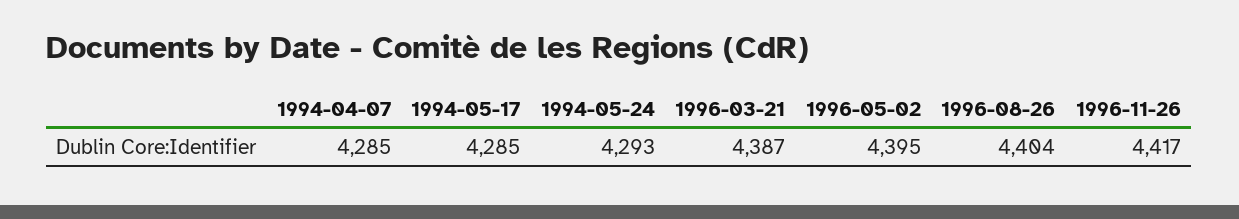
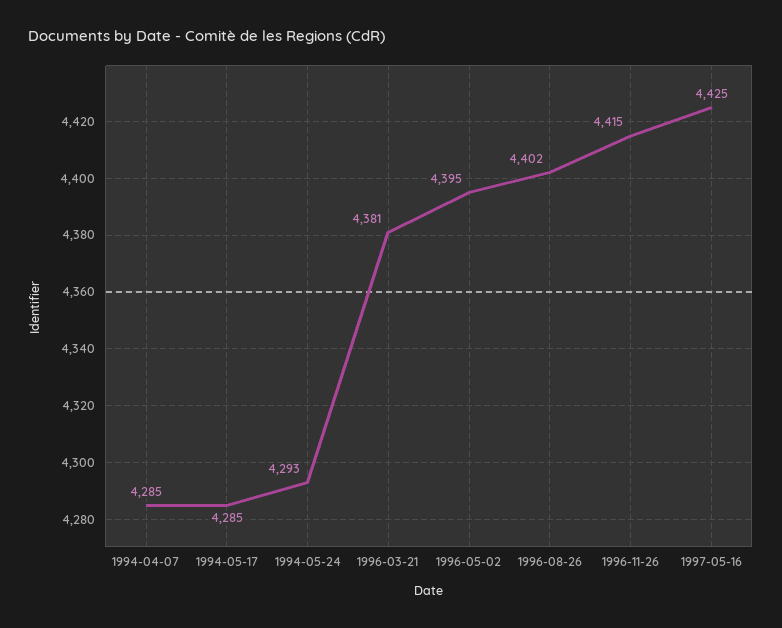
1996-03-21: 4387 -> 4381
1996-08-26: 4404 -> 4402
1996-11-26: 4417 -> 4415
1997-05-16: none -> 4425

